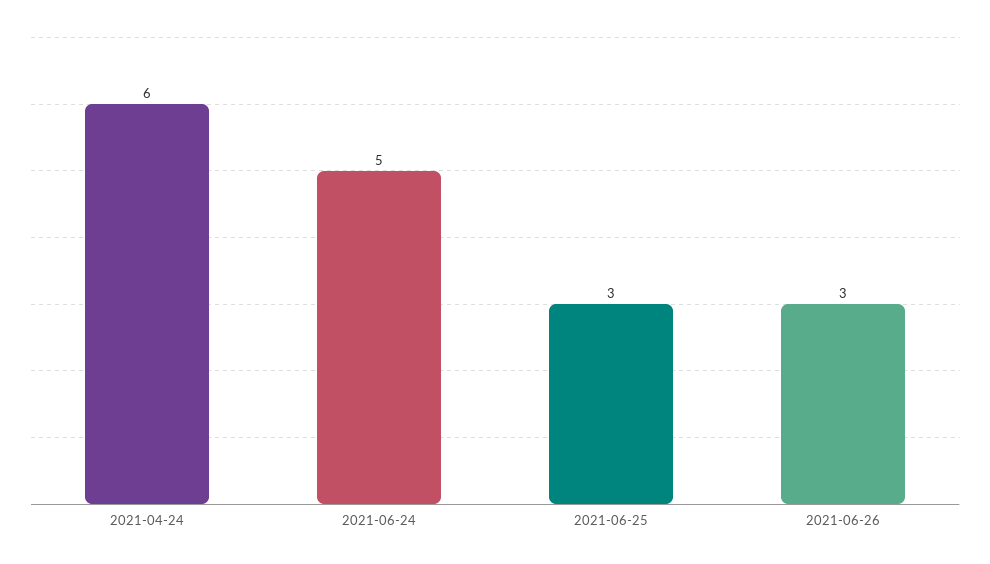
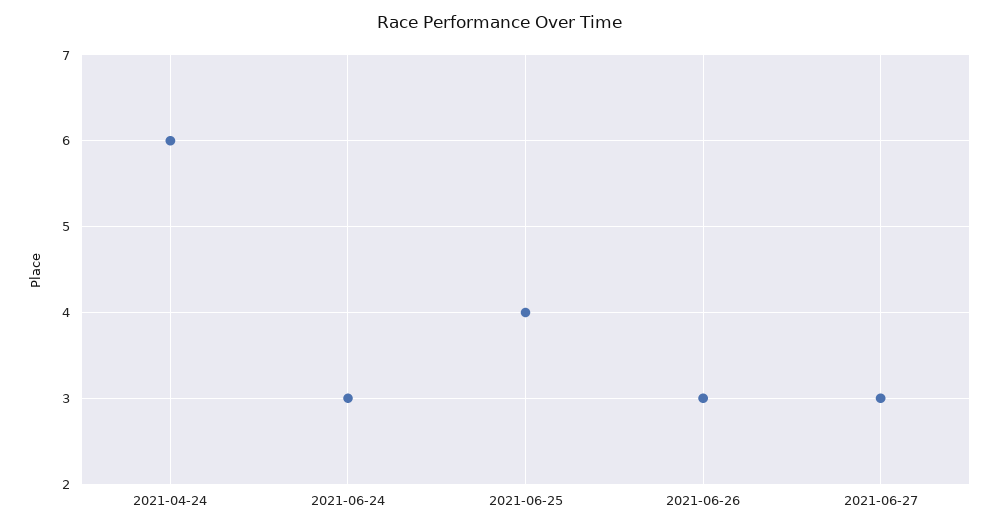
2021-06-24: 5 -> 3
2021-06-25: 3 -> 4
2021-06-27: none -> 3

